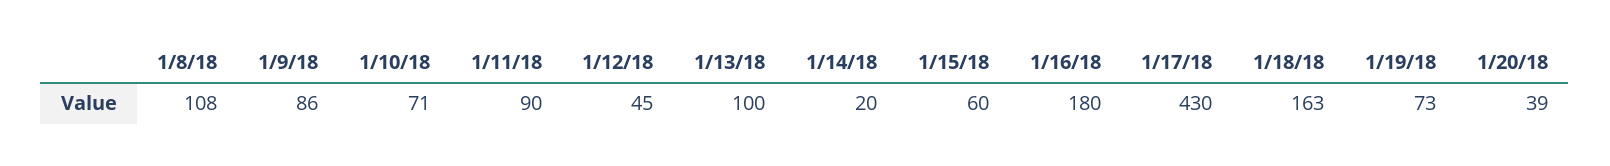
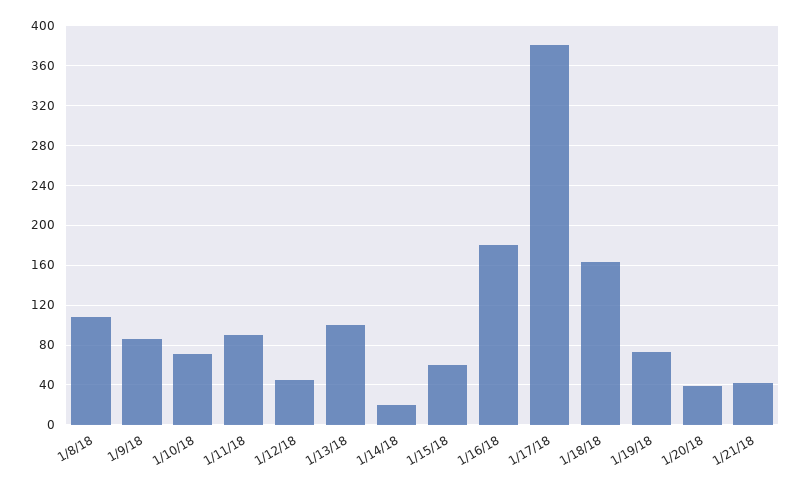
1/17/18: 430 -> 380
1/21/18: none -> 40

